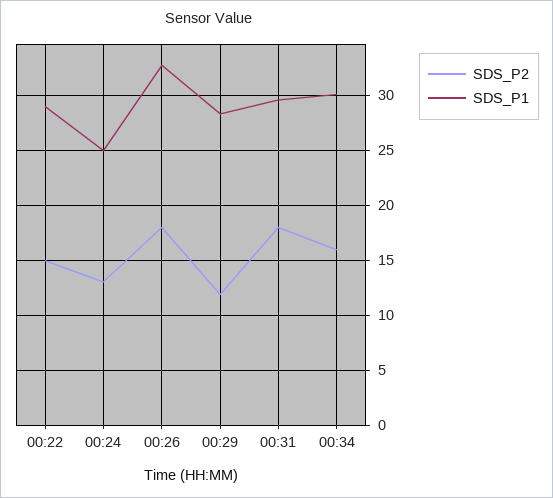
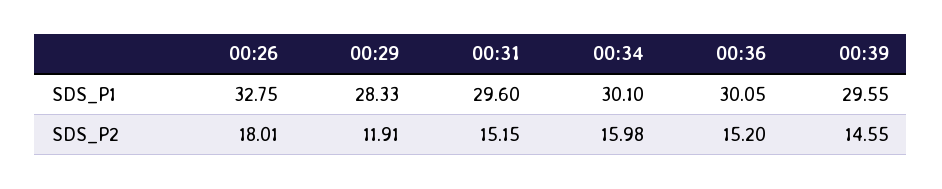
SDS_P2, 00:22: 15 -> none
SDS_P1, 00:22: 29 -> none
SDS_P2, 00:24: 13 -> none
SDS_P1, 00:24: 25 -> none
SDS_P2, 00:31: 18 -> 15.15
SDS_P1, 00:36: none -> 30.05
SDS_P1, 00:39: none -> 29.55
SDS_P2, 00:36: none -> 15.2
SDS_P2, 00:39: none -> 14.55

